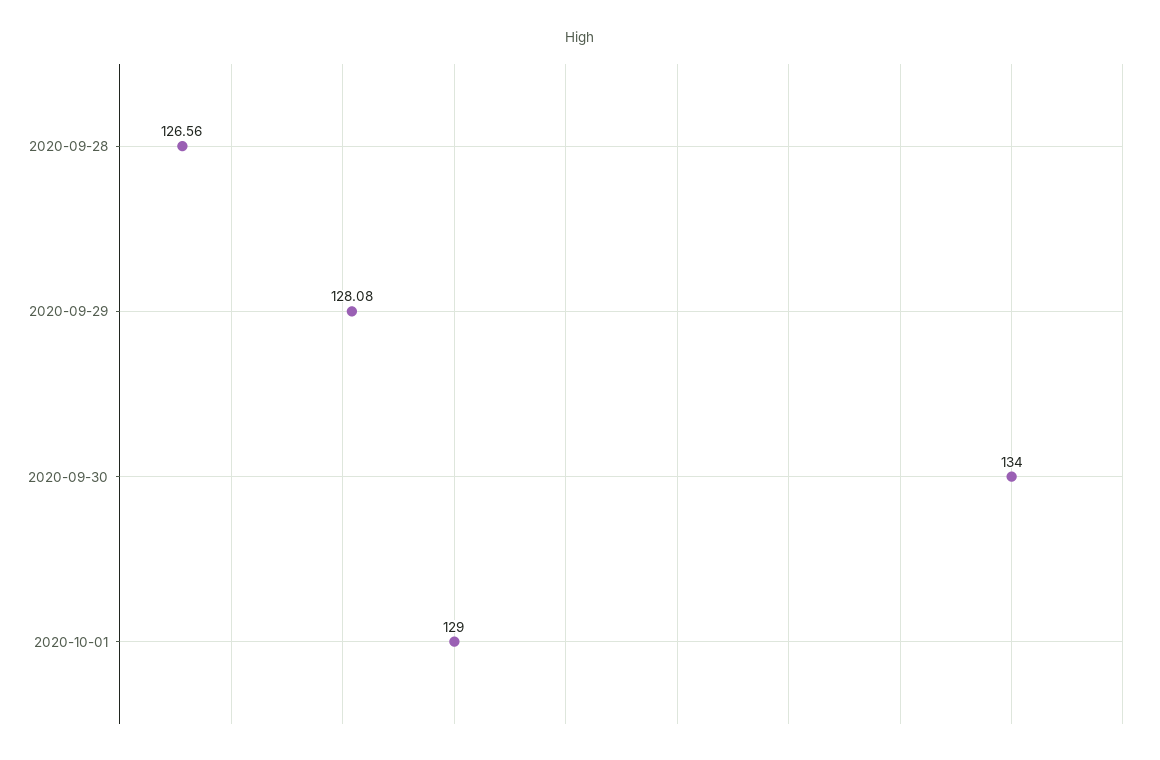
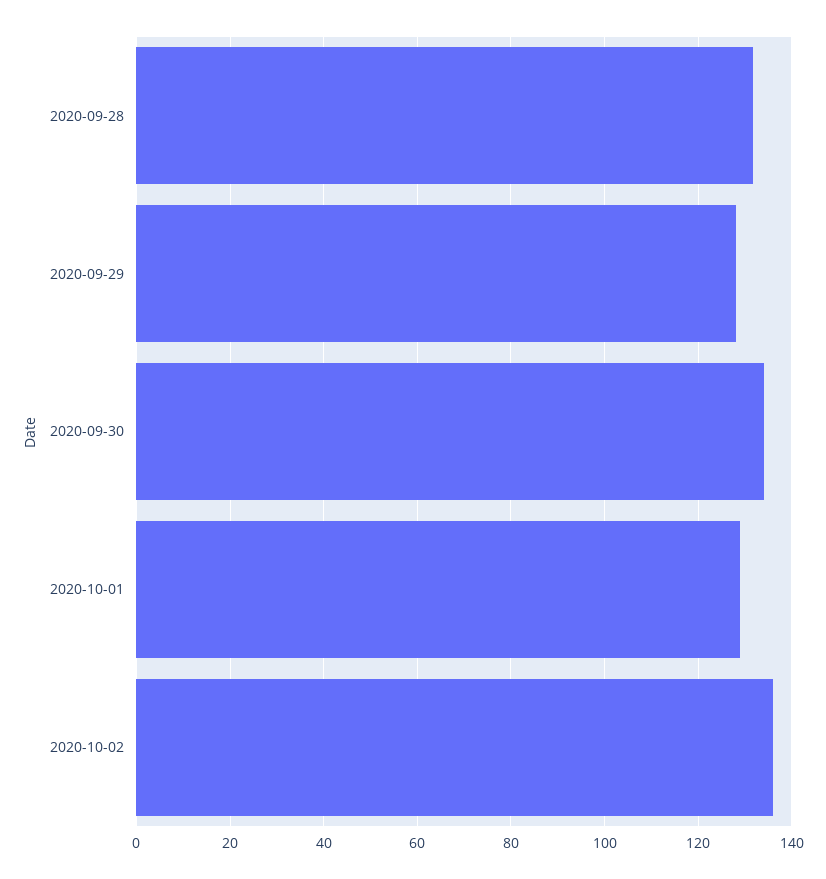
2020-09-28: 126.56 -> 132
2020-10-02: none -> 136

